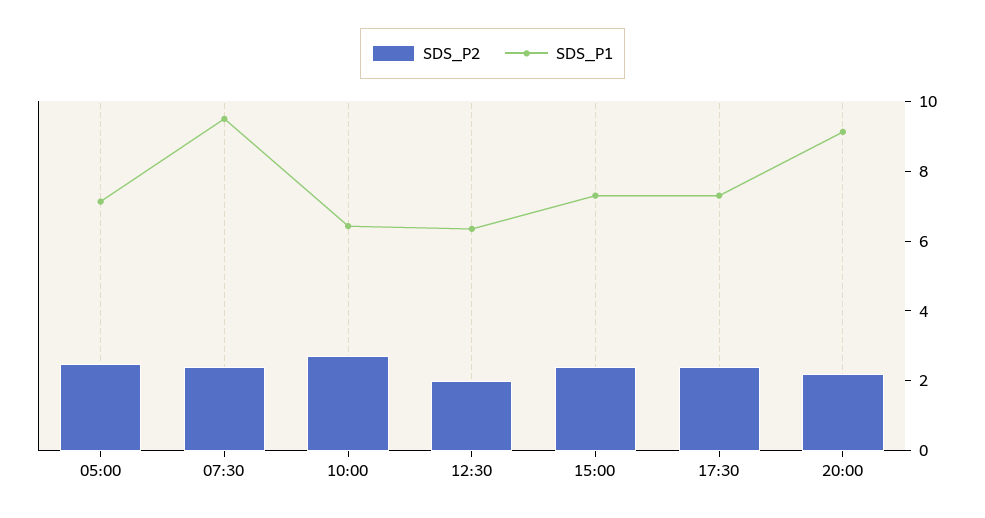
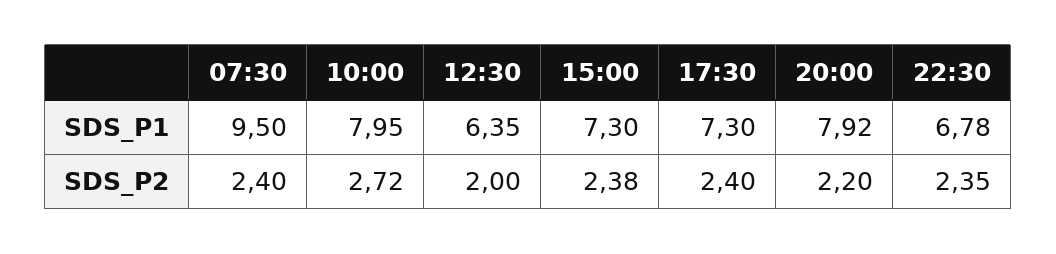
SDS_P2, 05:00: 2.5 -> none
SDS_P1, 05:00: 7 -> none
SDS_P1, 10:00: 6.5 -> 7.95
SDS_P1, 20:00: 9 -> 7.92
SDS_P1, 22:30: none -> 6.78
SDS_P2, 22:30: none -> 2.35

